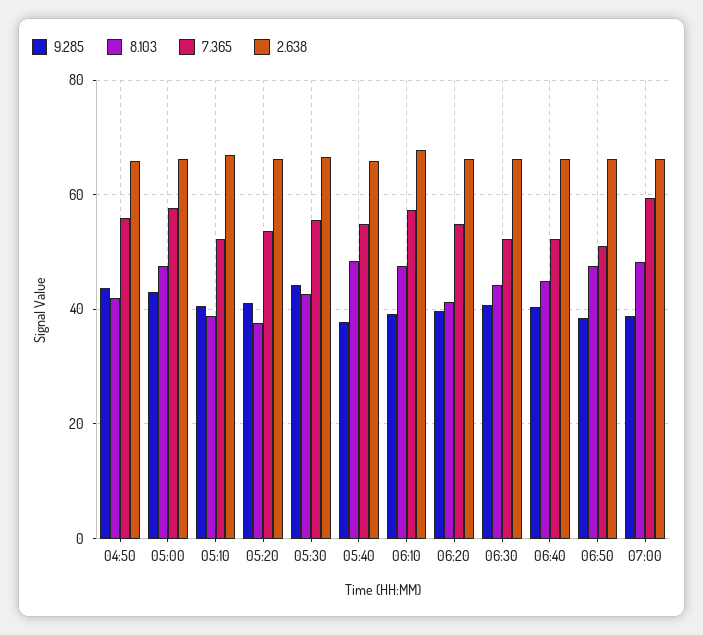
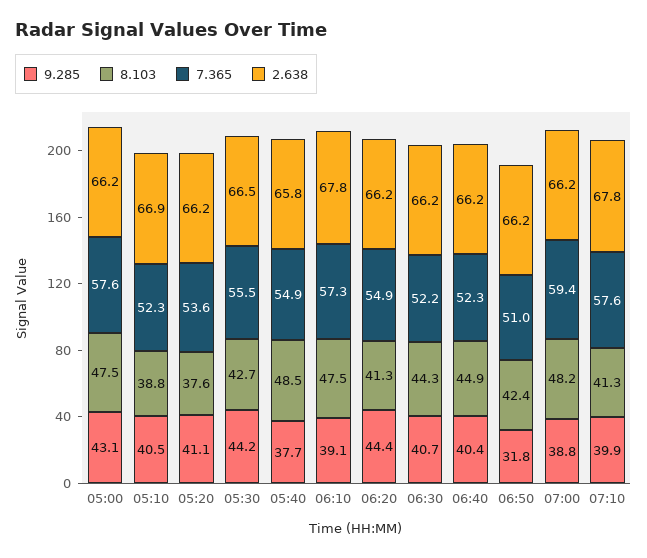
9.285, 04:50: 44 -> none
8.103, 04:50: 42 -> none
7.365, 04:50: 56 -> none
2.638, 04:50: 66 -> none
9.285, 06:20: 40 -> 44.4
9.285, 06:50: 38 -> 31.8
8.103, 06:50: 48 -> 42.4
9.285, 07:10: none -> 39.9
8.103, 07:10: none -> 41.3
7.365, 07:10: none -> 57.6
2.638, 07:10: none -> 67.8

